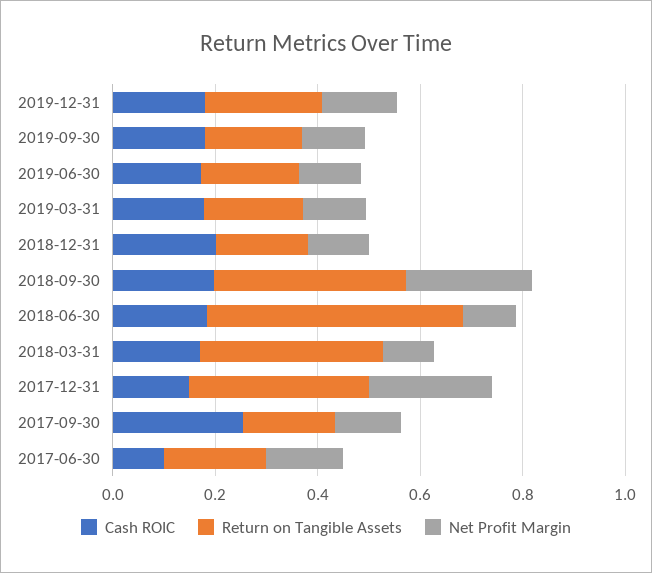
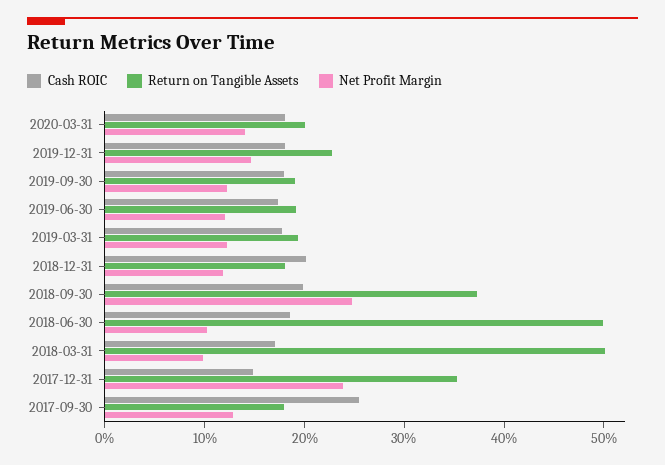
Return on Tangible Assets, 2018-03-31: 0.35 -> 0.5
Cash ROIC, 2017-06-30: 0.1 -> none
Return on Tangible Assets, 2017-06-30: 0.2 -> none
Net Profit Margin, 2017-06-30: 0.15 -> none
Cash ROIC, 2020-03-31: none -> 0.18
Return on Tangible Assets, 2020-03-31: none -> 0.2
Net Profit Margin, 2020-03-31: none -> 0.14

